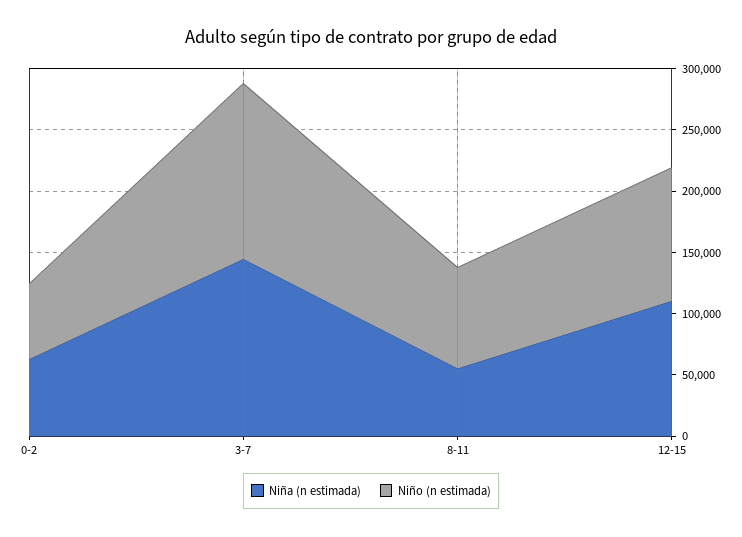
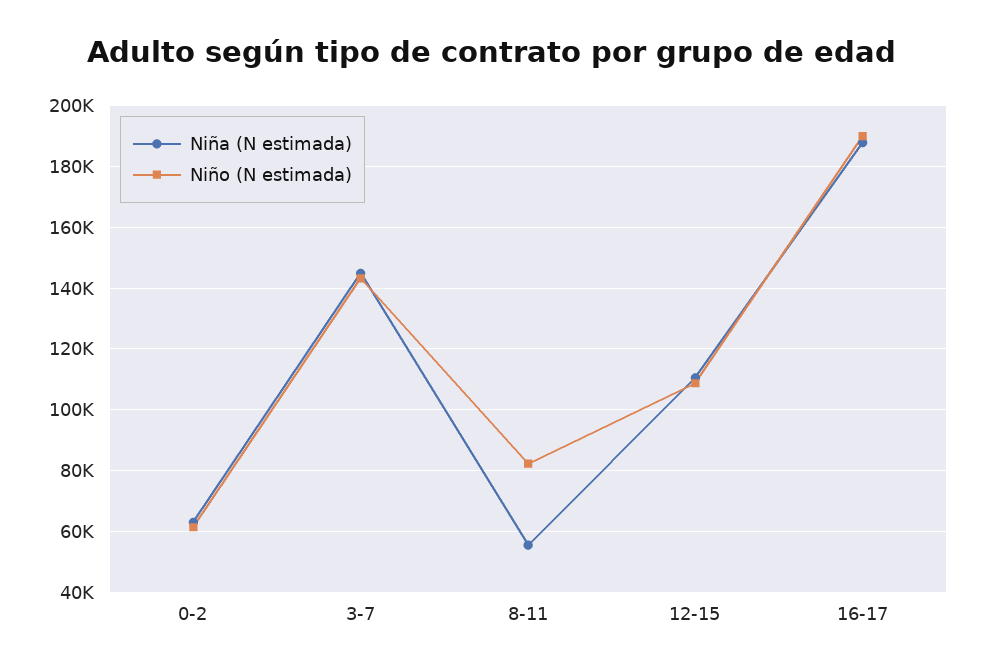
Niña (n estimada), 16-17: none -> 188000
Niño (n estimada), 16-17: none -> 190000

